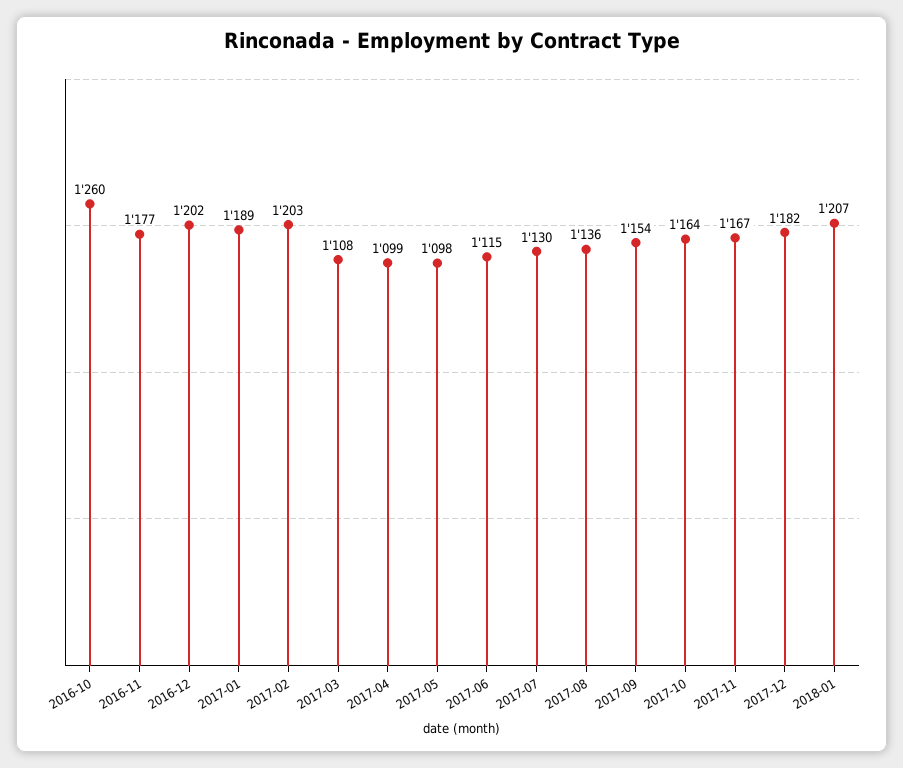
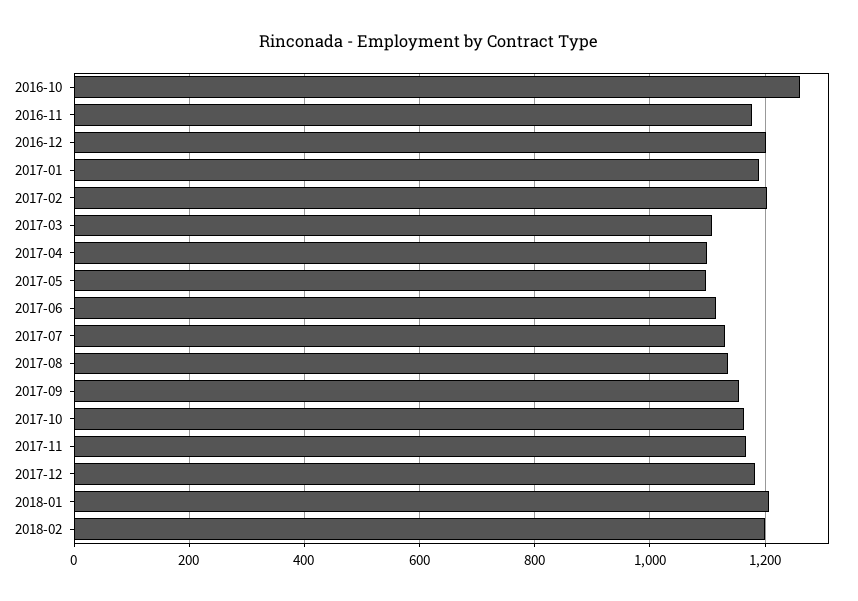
2018-02: none -> 1200

